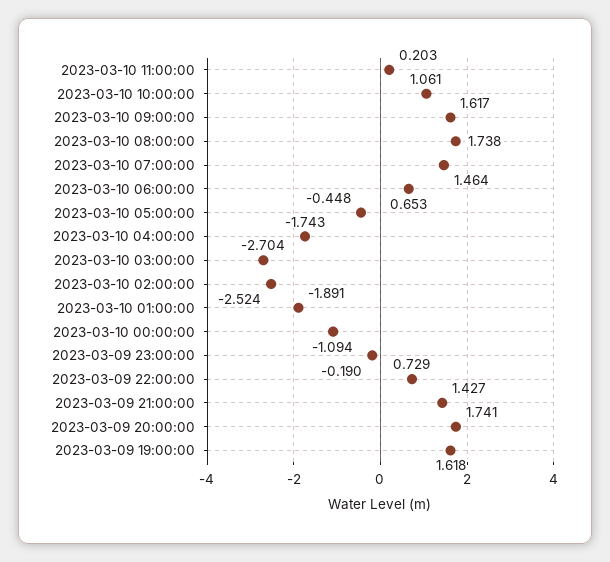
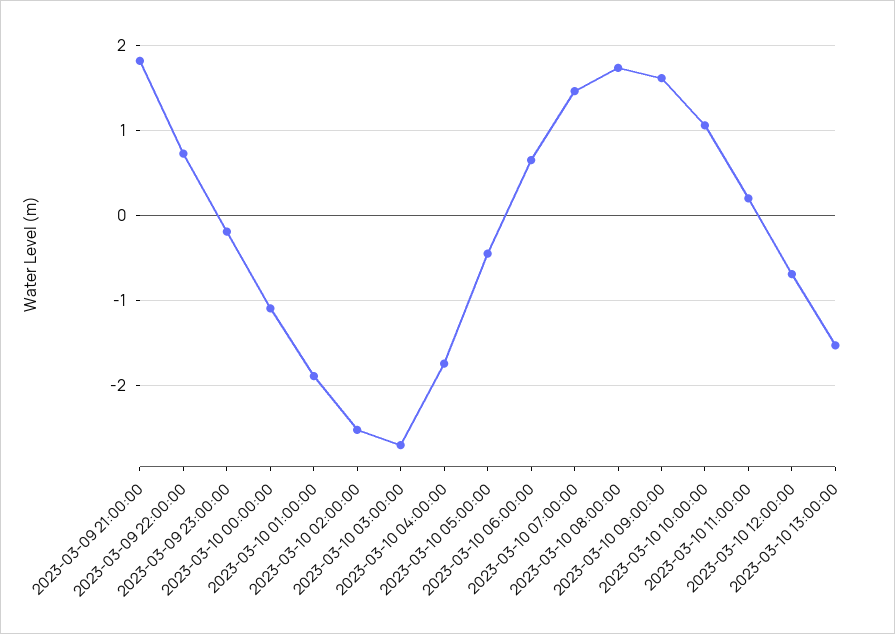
2023-03-09 21:00:00: 1.427 -> 1.8
2023-03-09 20:00:00: 1.741 -> none
2023-03-09 19:00:00: 1.618 -> none
2023-03-10 12:00:00: none -> -0.7
2023-03-10 13:00:00: none -> -1.5

